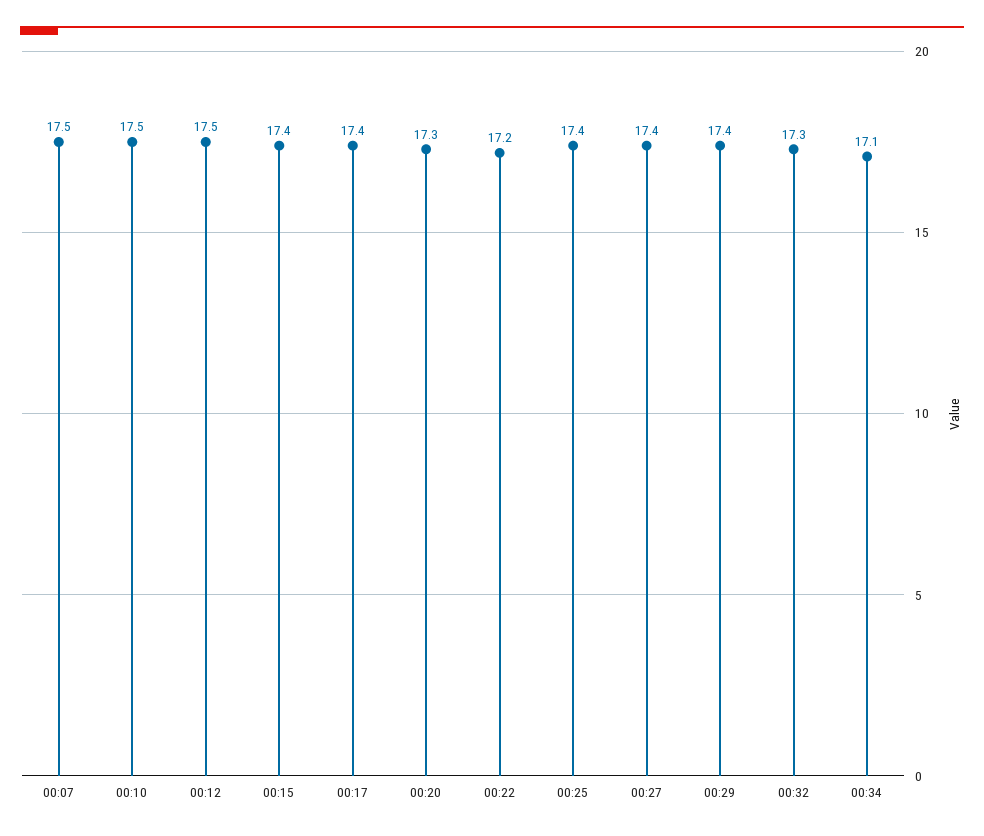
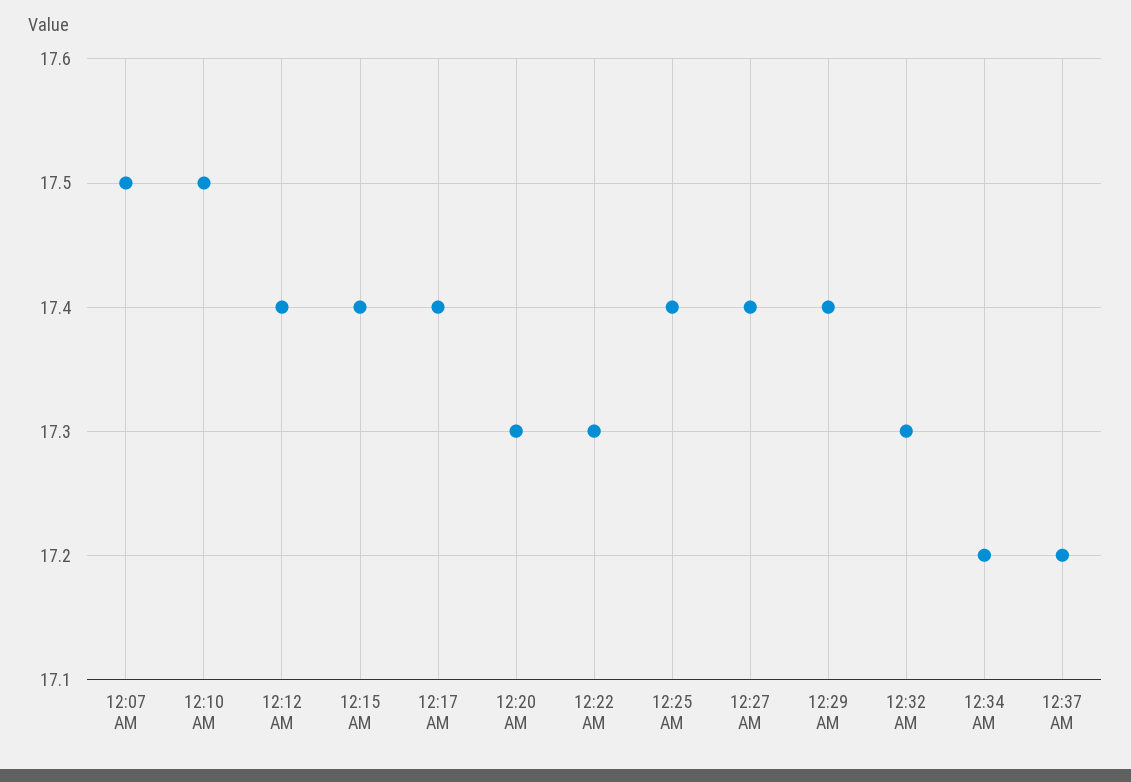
00:12: 17.5 -> 17.4
00:22: 17.2 -> 17.3
00:34: 17.1 -> 17.2
12:37 AM: none -> 17.2

